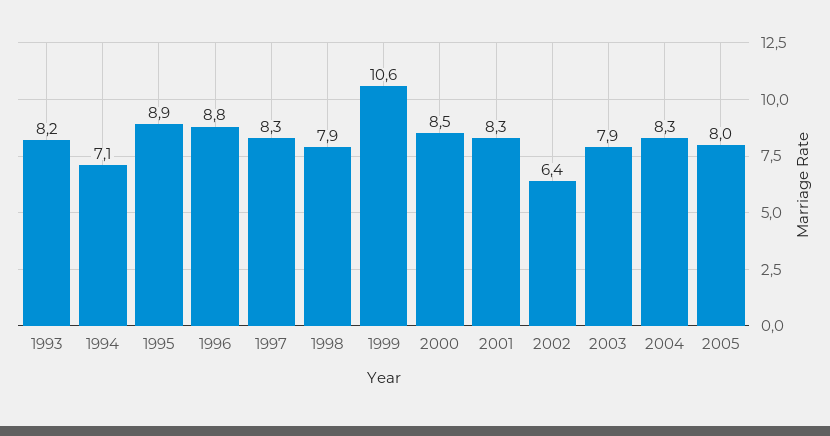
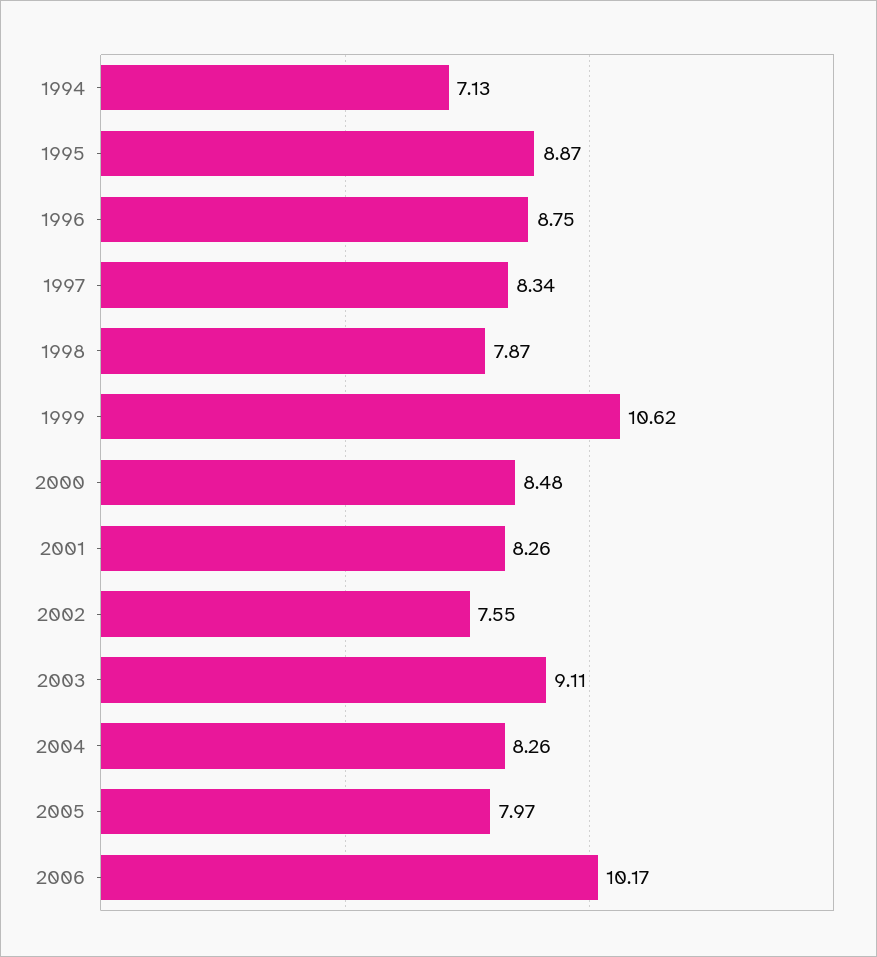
1993: 8.2 -> none
2002: 6.4 -> 7.55
2003: 7.9 -> 9.11
2006: none -> 10.17

